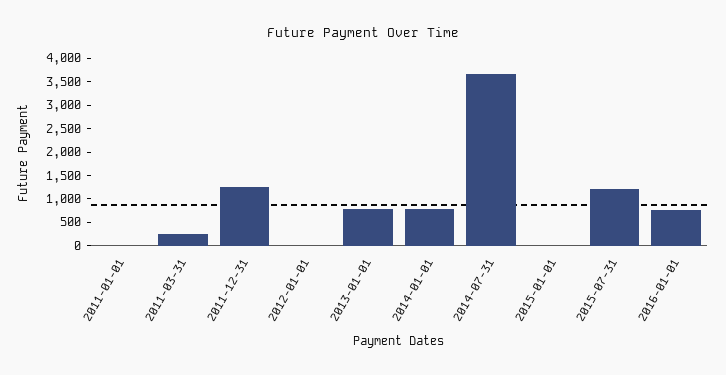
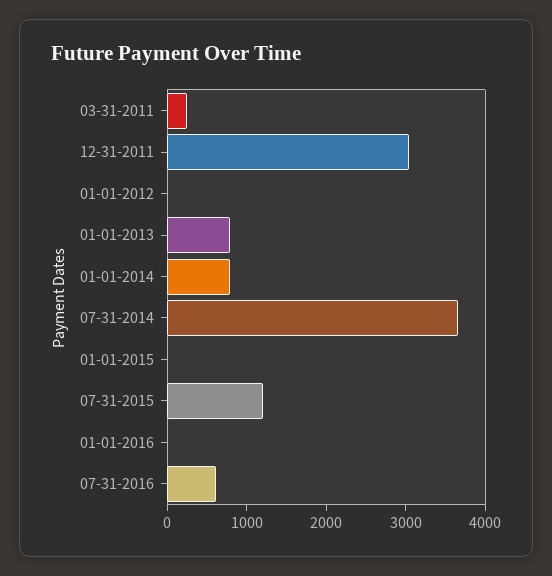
2011-01-01: 0 -> none
2011-12-31: 1250 -> 3000
2016-01-01: 750 -> 0
07-31-2016: none -> 600

